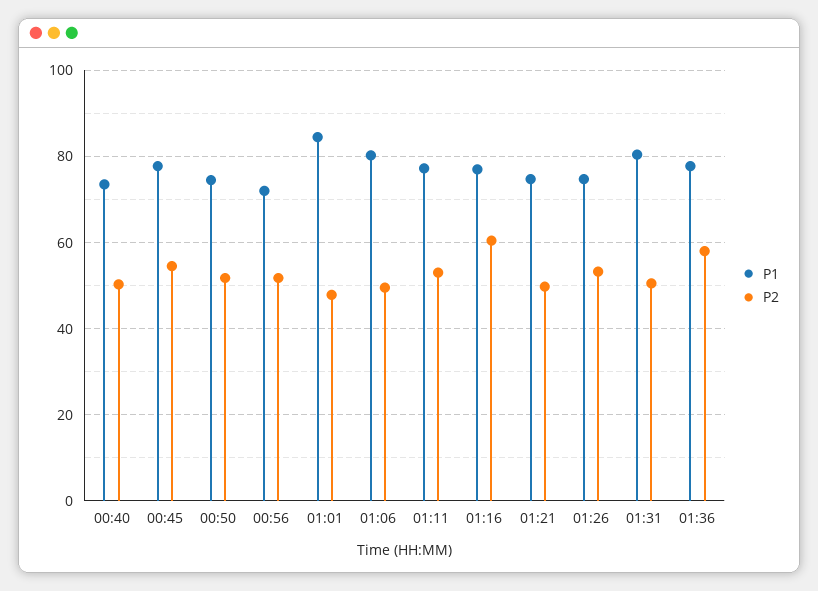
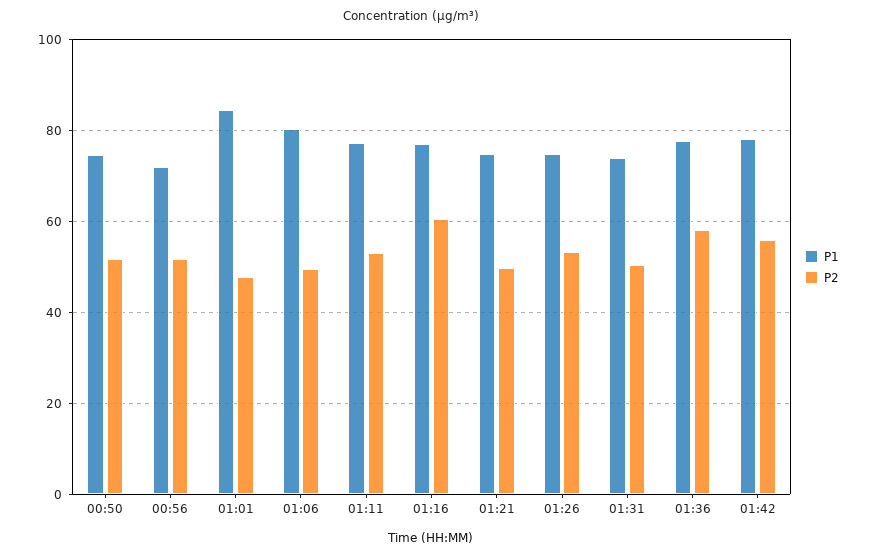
P1, 00:40: 74 -> none
P2, 00:40: 50 -> none
P1, 00:45: 78 -> none
P2, 00:45: 54 -> none
P1, 01:31: 80 -> 74
P1, 01:42: none -> 78
P2, 01:42: none -> 56

